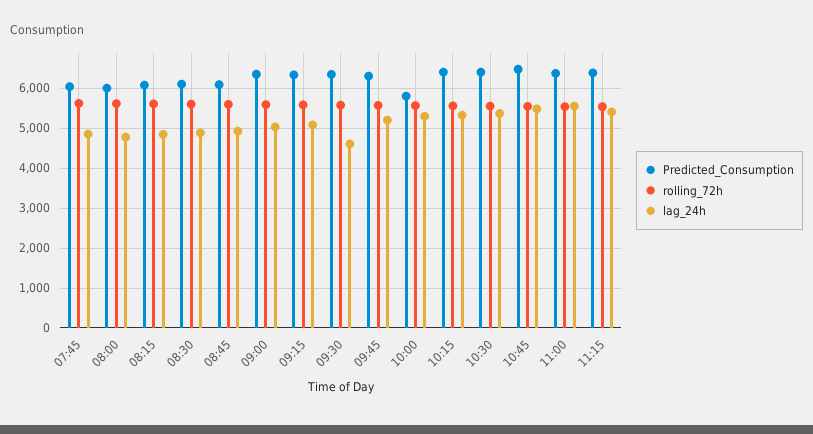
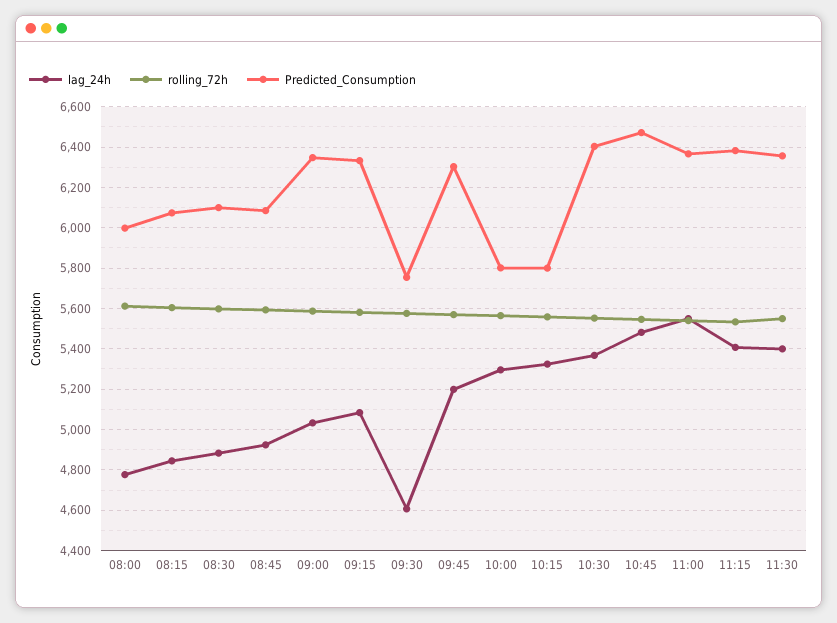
Predicted_Consumption, 07:45: 6000 -> none
rolling_72h, 07:45: 5600 -> none
lag_24h, 07:45: 4800 -> none
Predicted_Consumption, 09:30: 6400 -> 5750
Predicted_Consumption, 10:15: 6400 -> 5800
lag_24h, 11:30: none -> 5400
rolling_72h, 11:30: none -> 5550
Predicted_Consumption, 11:30: none -> 6350

